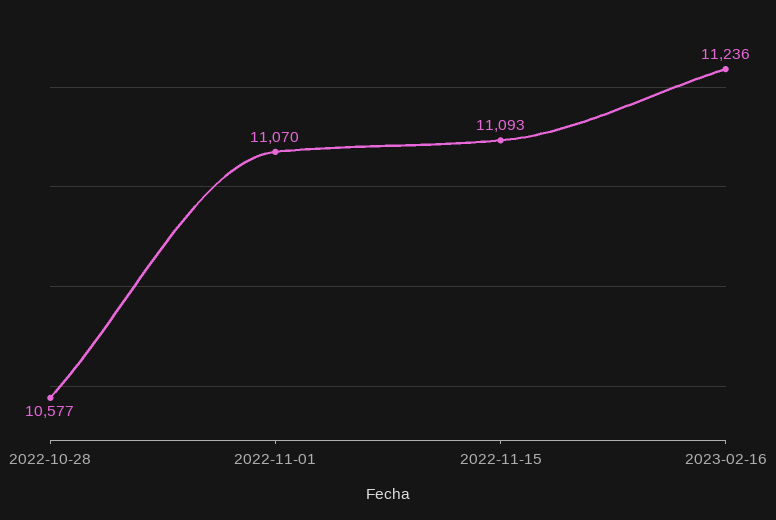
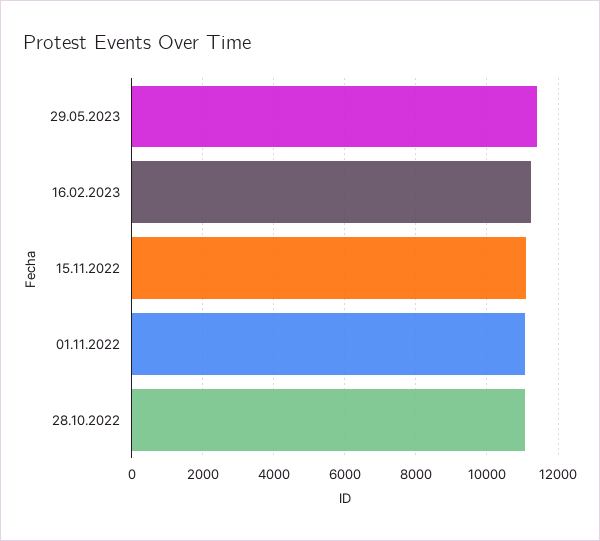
2022-10-28: 10577 -> 11000
29.05.2023: none -> 11400

